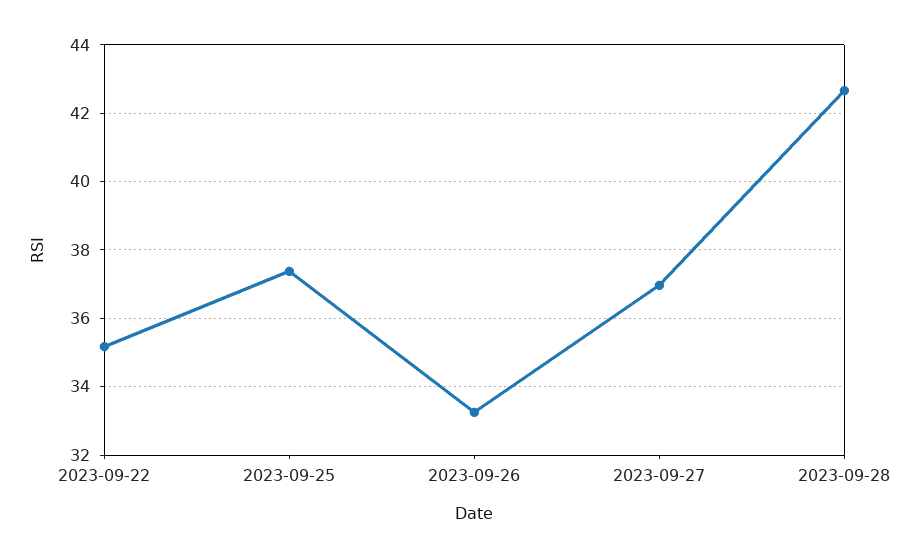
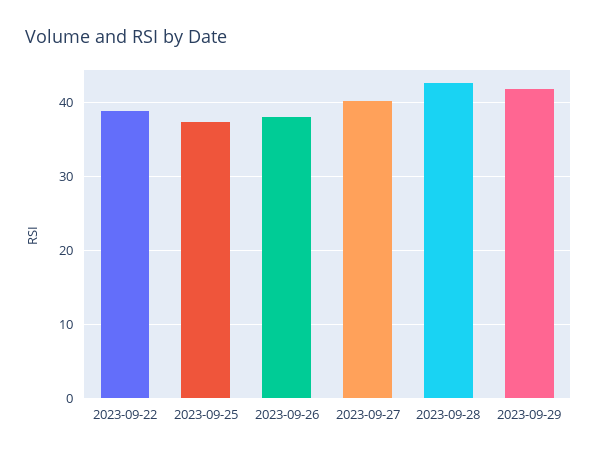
2023-09-22: 35.2 -> 39
2023-09-26: 33.2 -> 38
2023-09-27: 37 -> 40
2023-09-29: none -> 42

